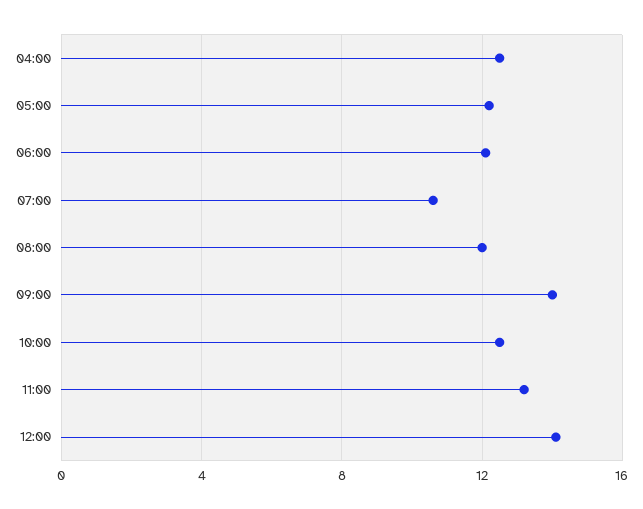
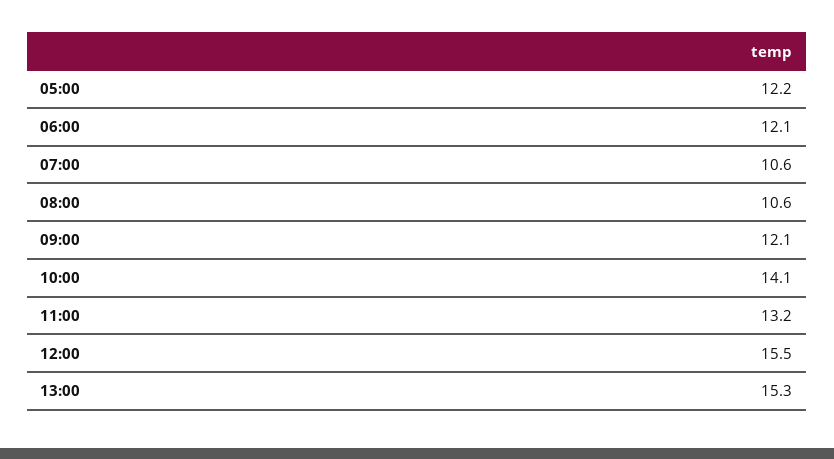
04:00: 12.5 -> none
08:00: 12 -> 10.6
09:00: 14 -> 12.1
10:00: 12.5 -> 14.1
12:00: 14 -> 15.5
13:00: none -> 15.3

